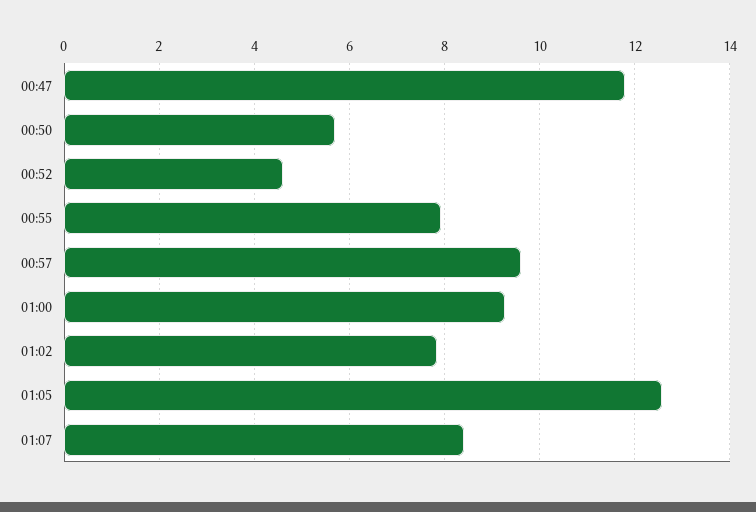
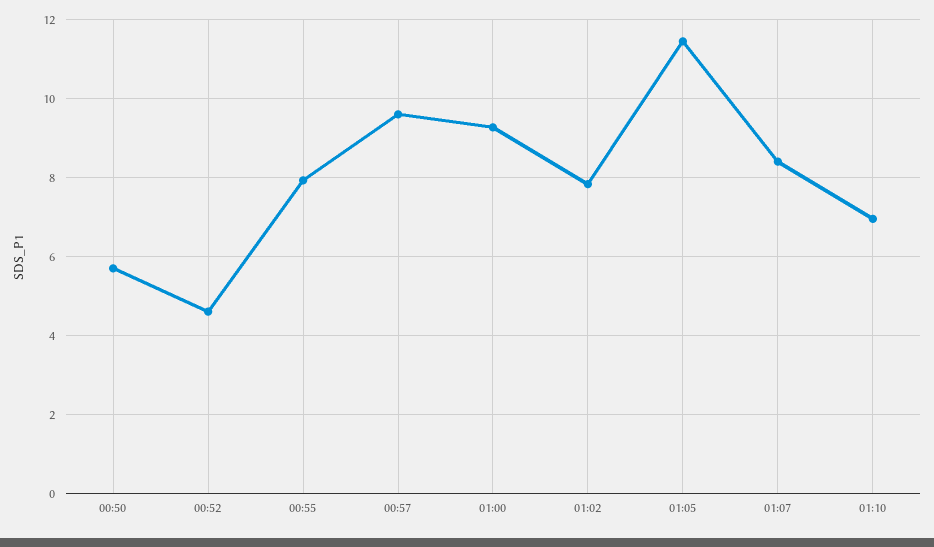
00:47: 11.8 -> none
01:05: 12.6 -> 11.4
01:10: none -> 7

